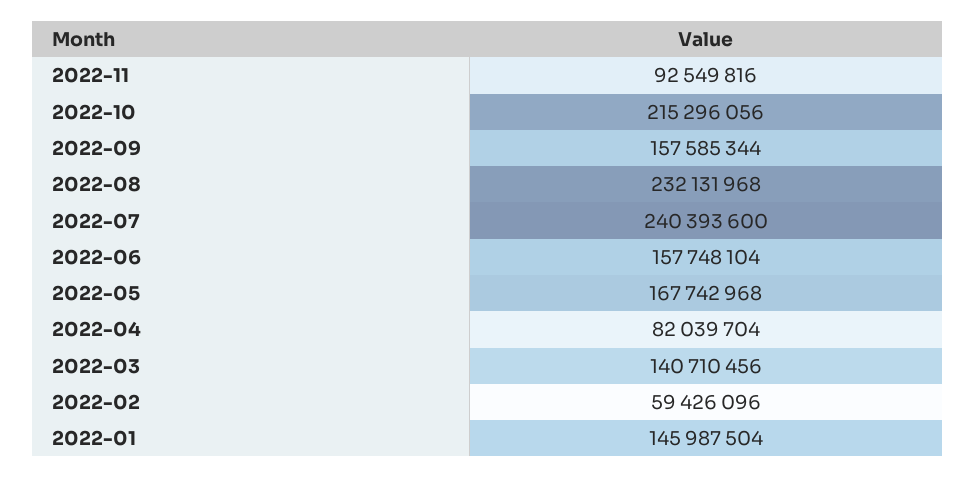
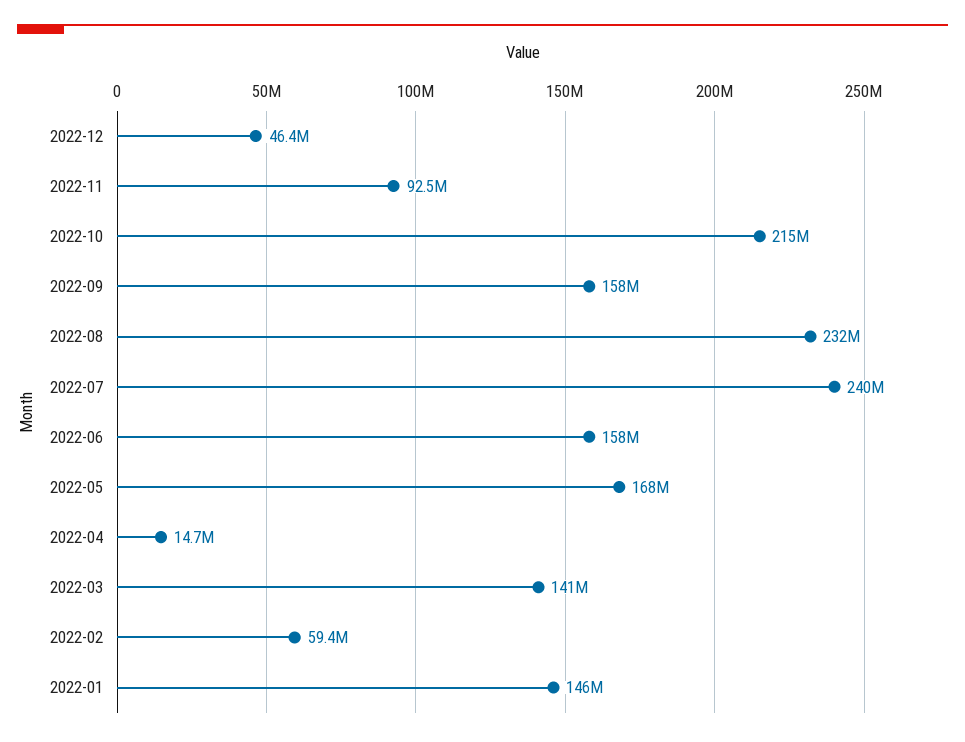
2022-04: 82039704 -> 14700000
2022-12: none -> 46400000

